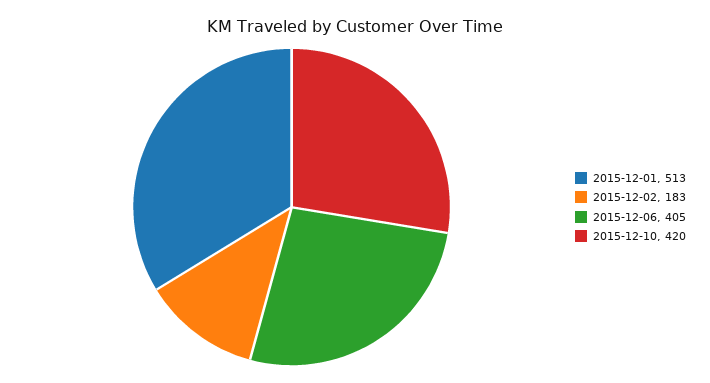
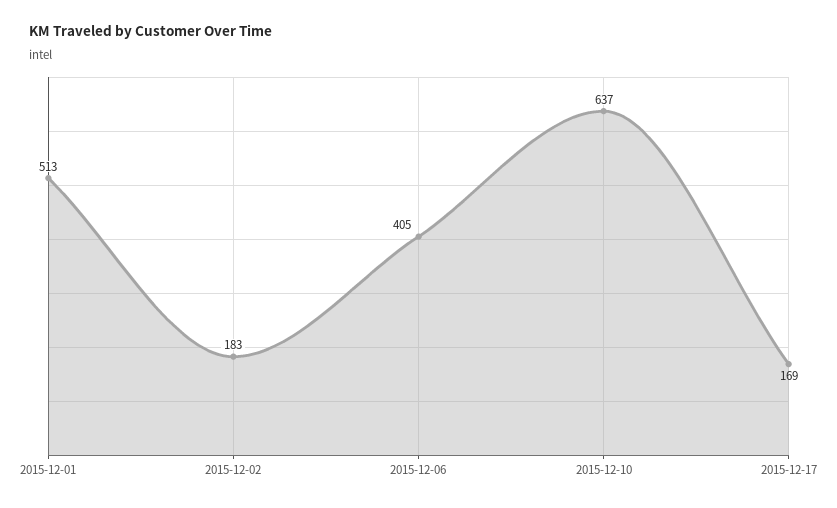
2015-12-10: 420 -> 637
2015-12-17: none -> 169

